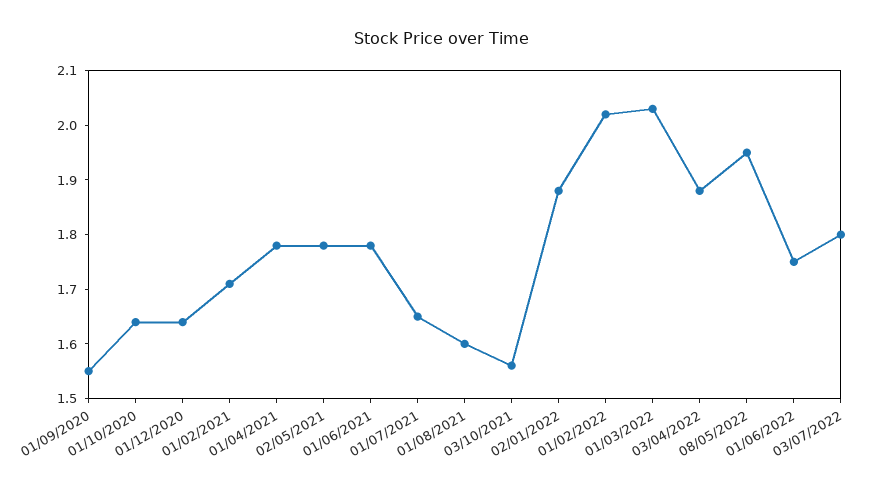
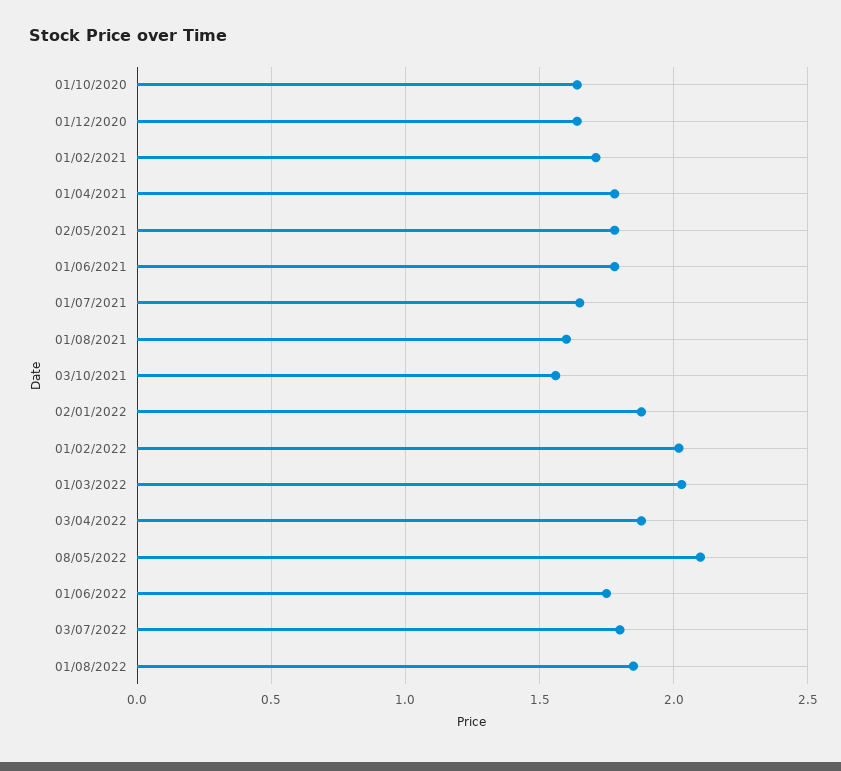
01/09/2020: 1.55 -> none
08/05/2022: 1.95 -> 2.1
01/08/2022: none -> 1.85

